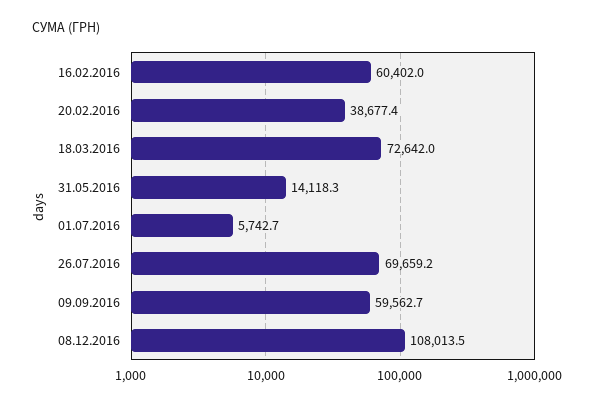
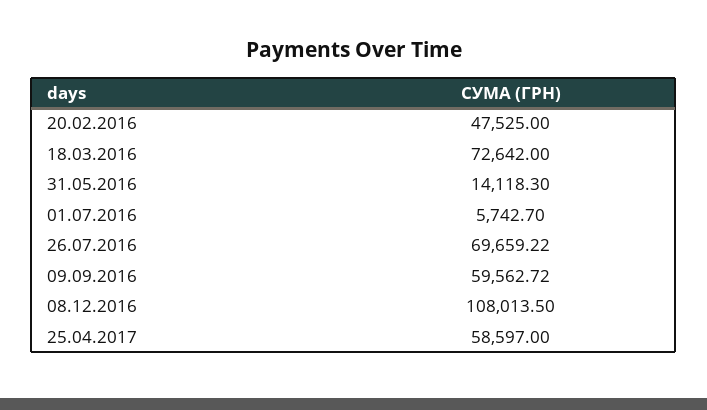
16.02.2016: 60402 -> none
20.02.2016: 38677.4 -> 47525
25.04.2017: none -> 58597

